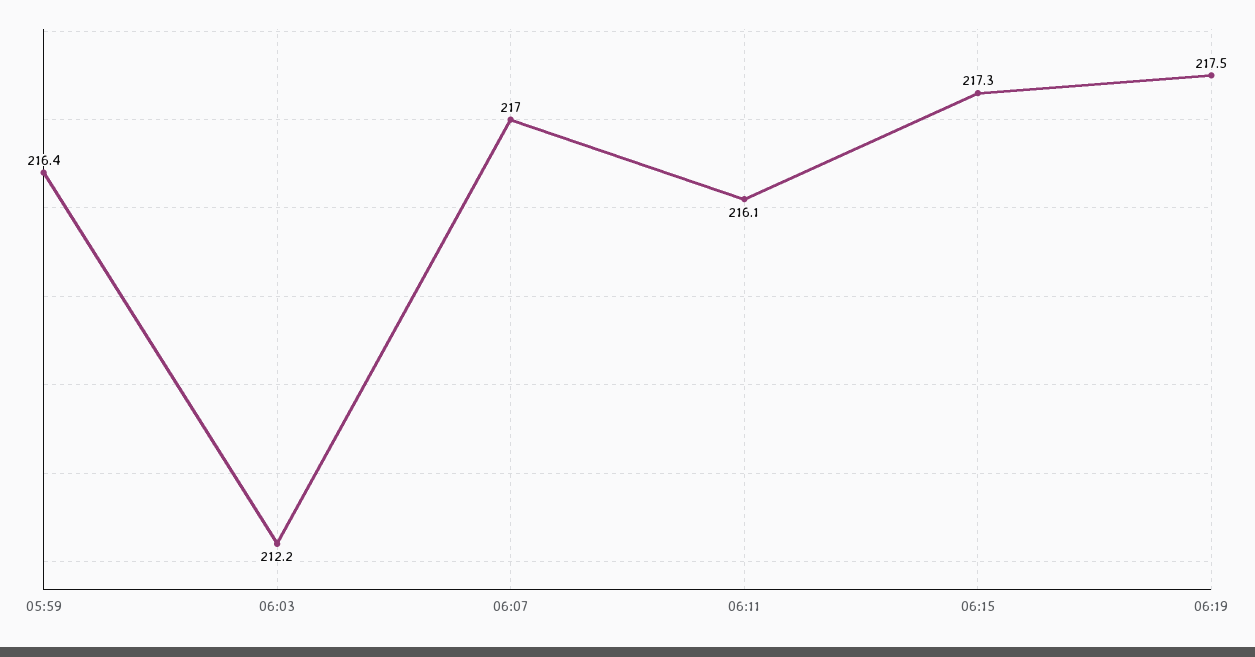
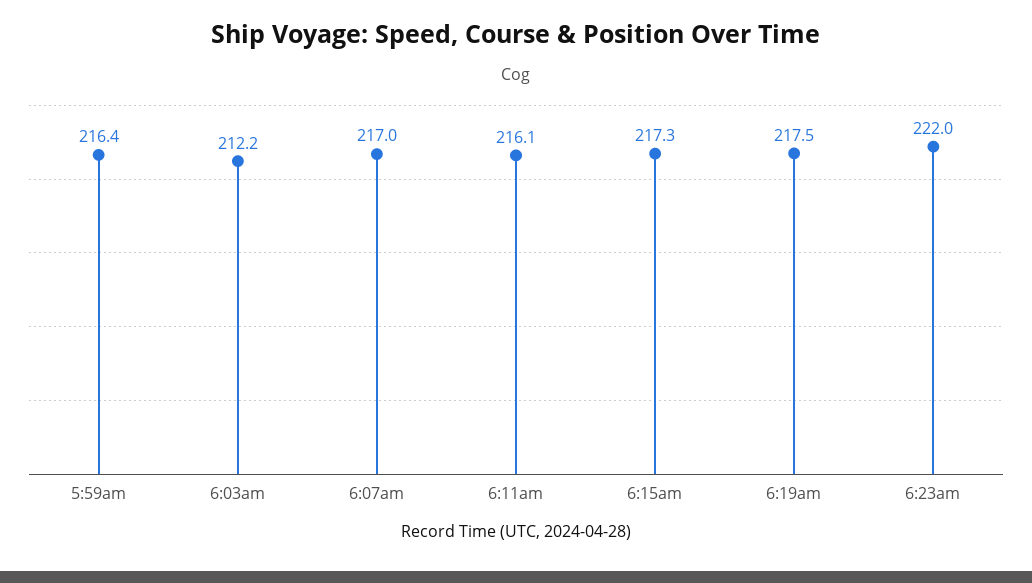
6:23am: none -> 222

